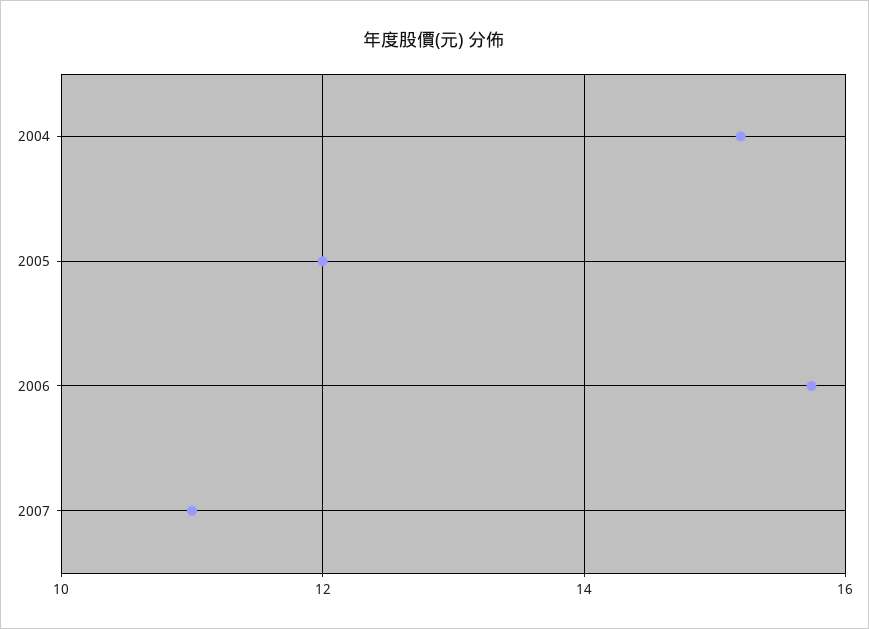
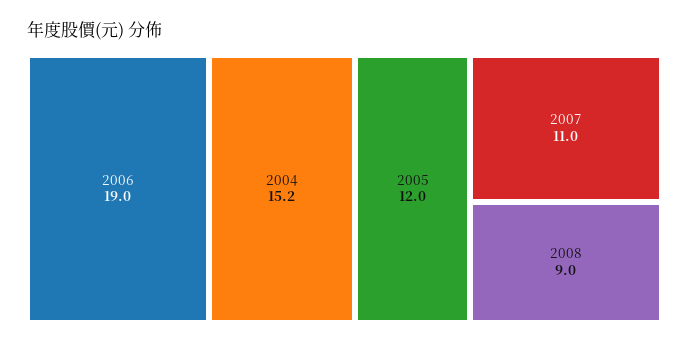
2006: 15.8 -> 19
2008: none -> 9

